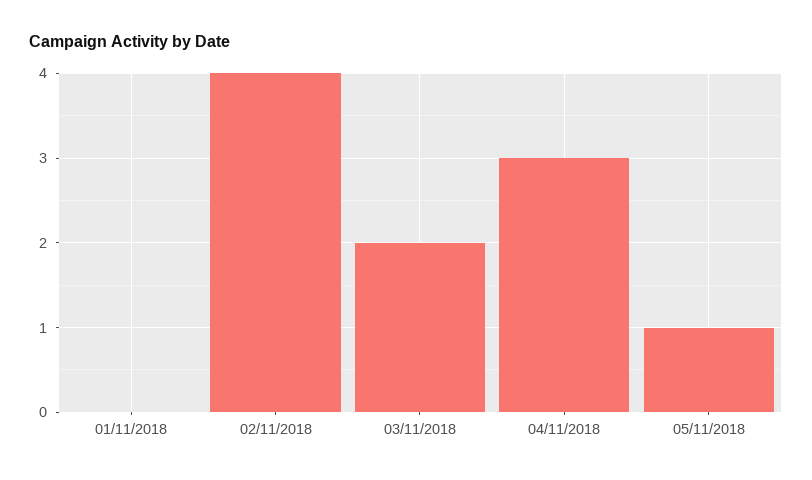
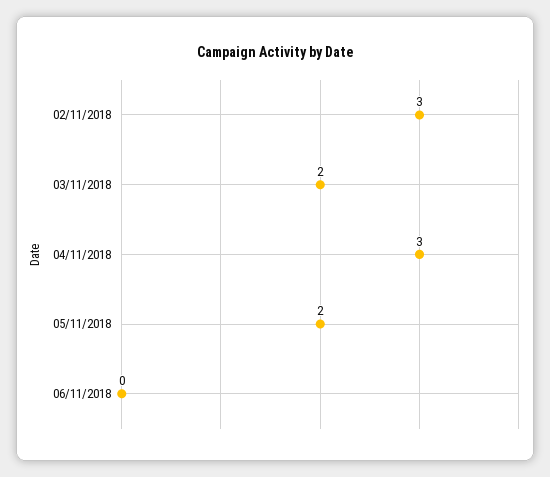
01/11/2018: 0 -> none
02/11/2018: 4 -> 3
05/11/2018: 1 -> 2
06/11/2018: none -> 0

